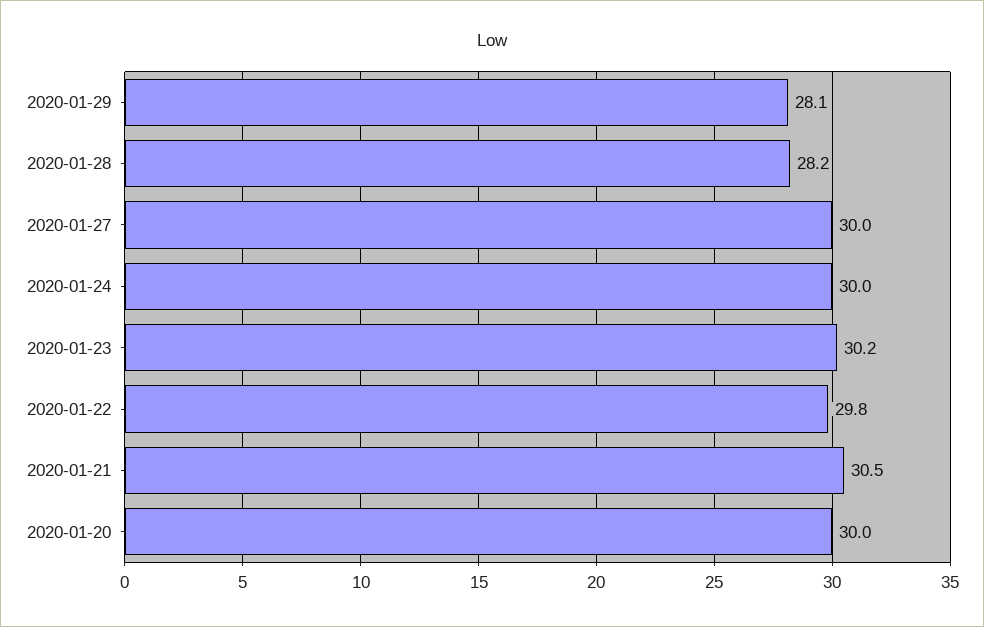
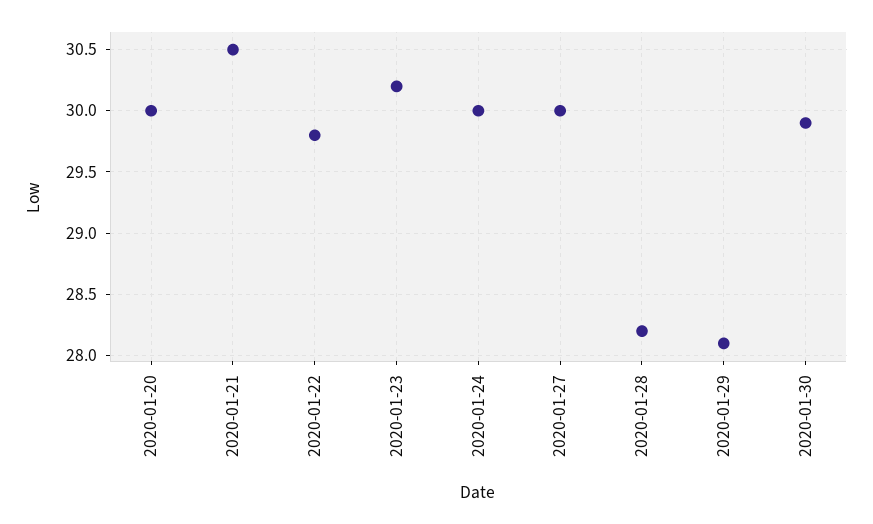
2020-01-30: none -> 29.9

